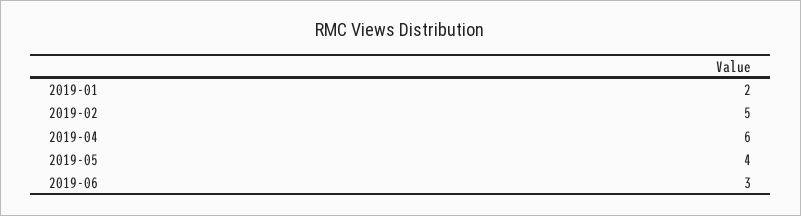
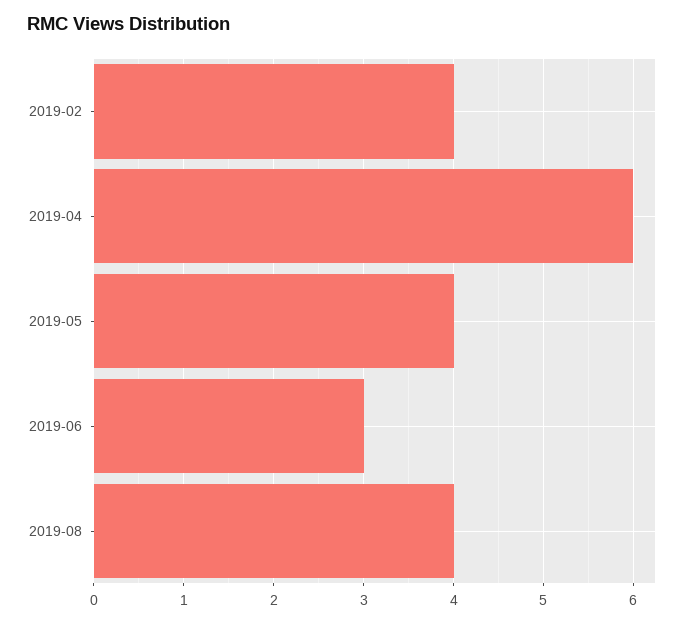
2019-01: 2 -> none
2019-02: 5 -> 4
2019-08: none -> 4

